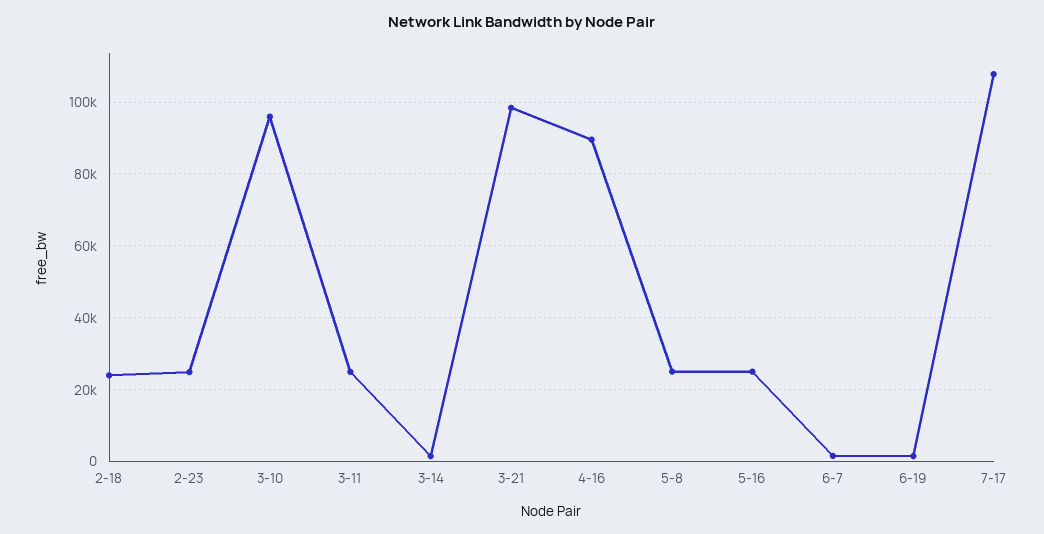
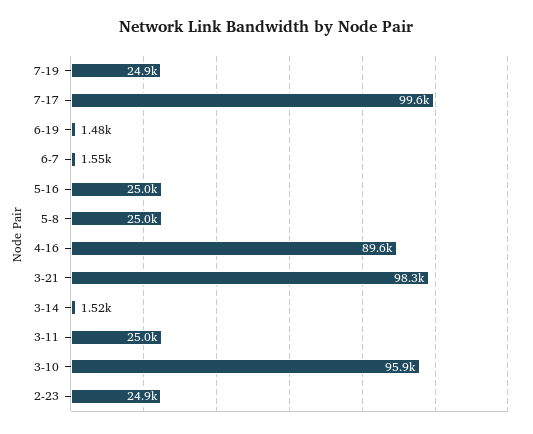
2-18: 24000 -> none
7-17: 108000 -> 99600
7-19: none -> 24900

